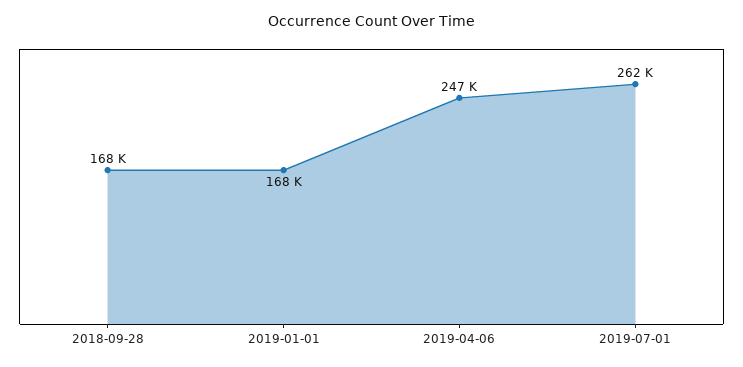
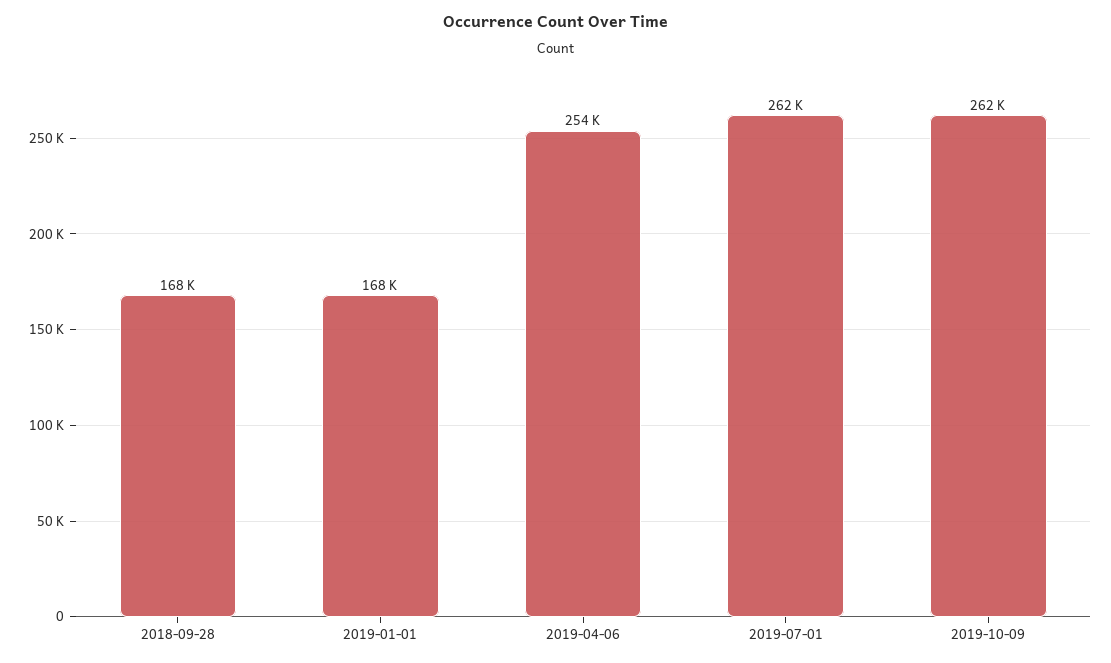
2019-04-06: 247000 -> 254000
2019-10-09: none -> 262000

